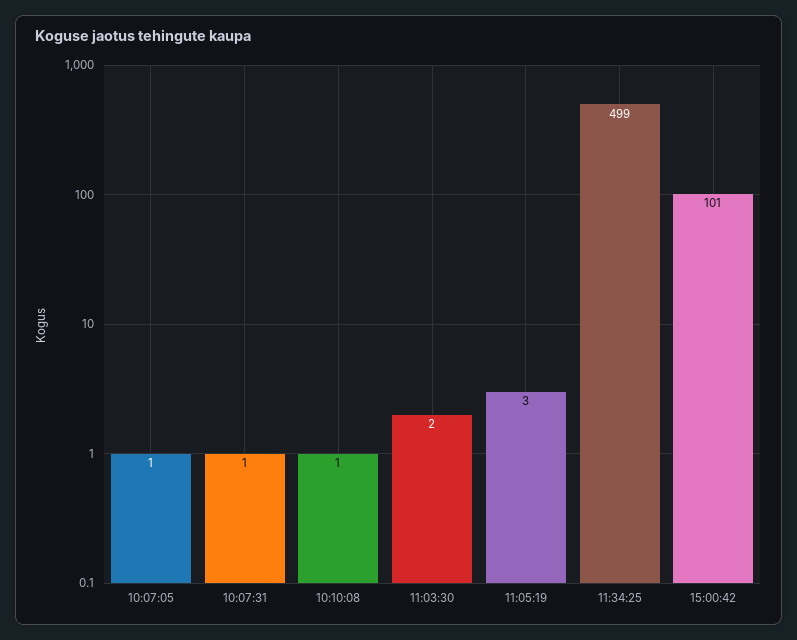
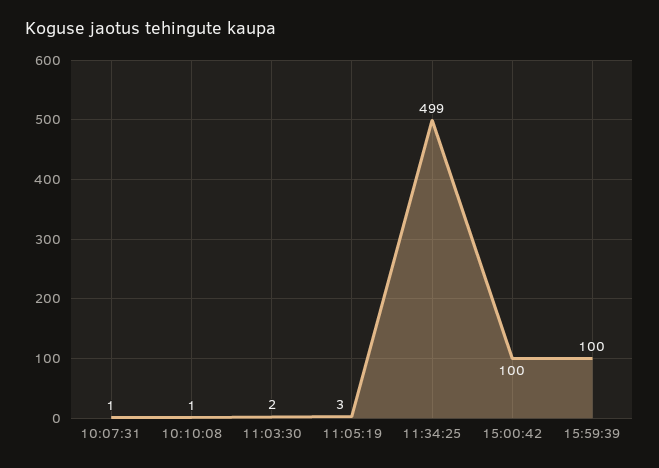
10:07:05: 1 -> none
15:00:42: 101 -> 100
15:59:39: none -> 100

